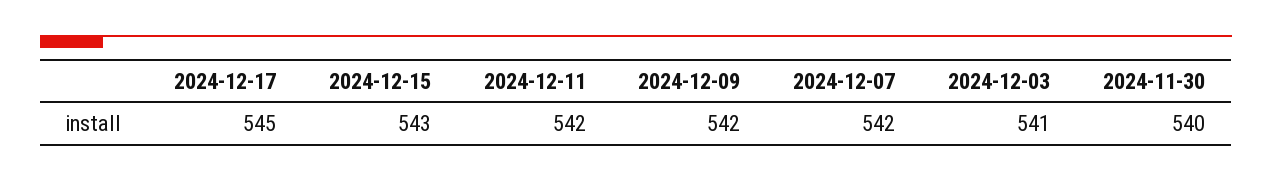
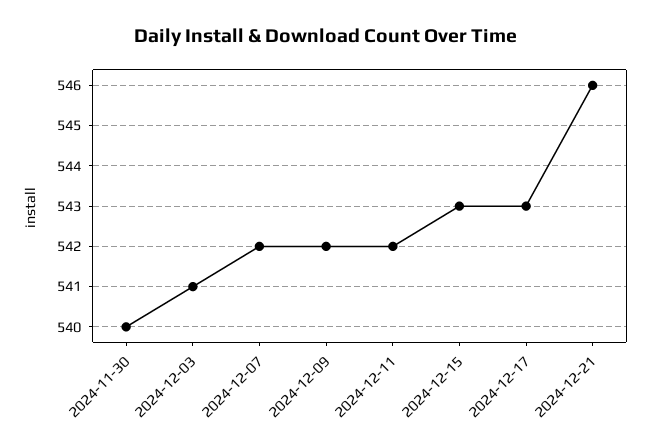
2024-12-17: 545 -> 543
2024-12-21: none -> 546

